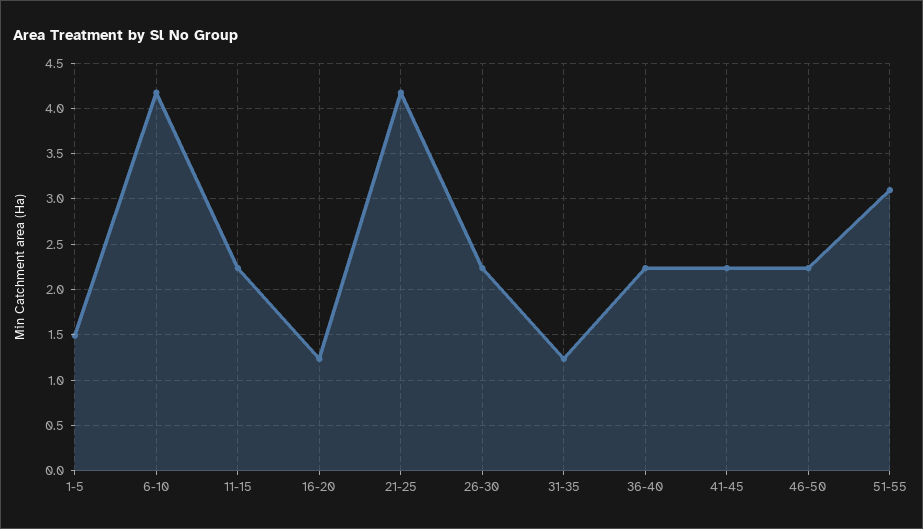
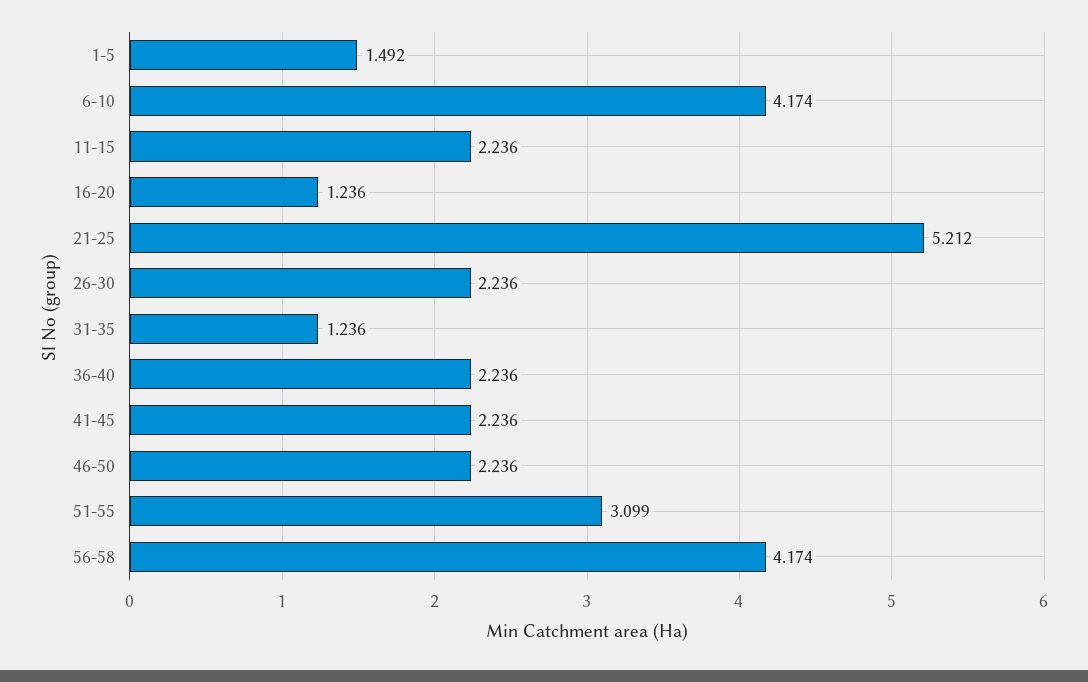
21-25: 4.2 -> 5.212
56-58: none -> 4.174

